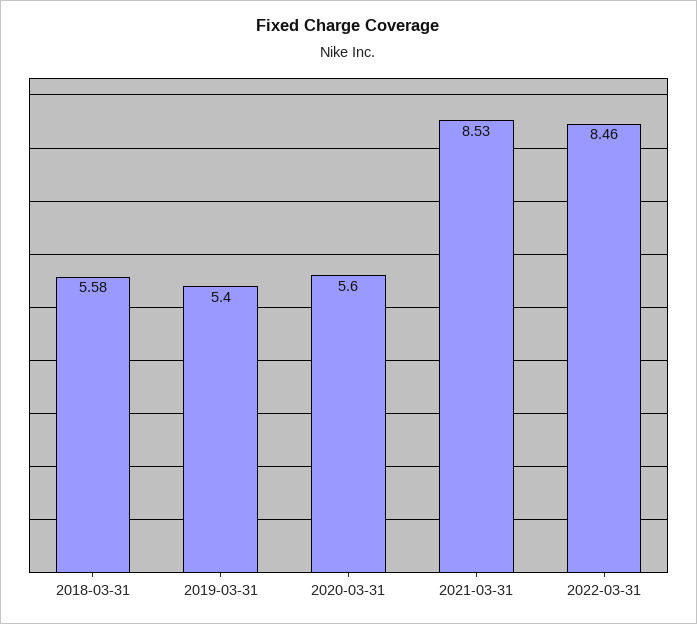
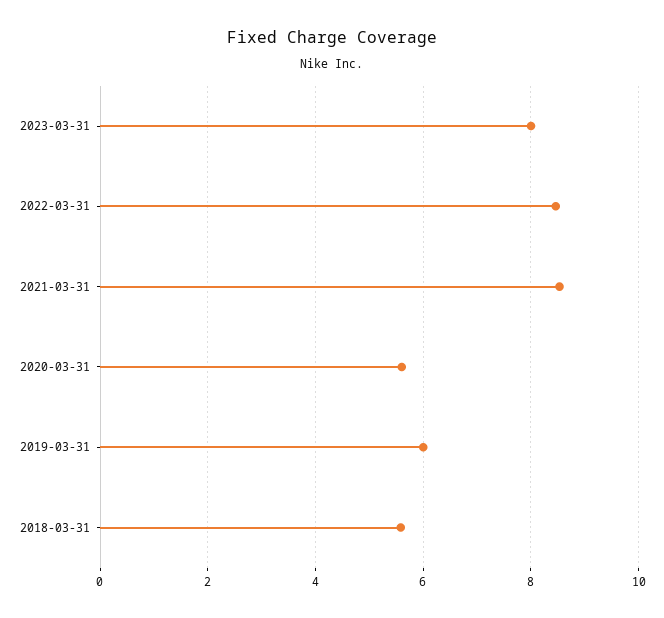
2019-03-31: 5.4 -> 6
2023-03-31: none -> 8

